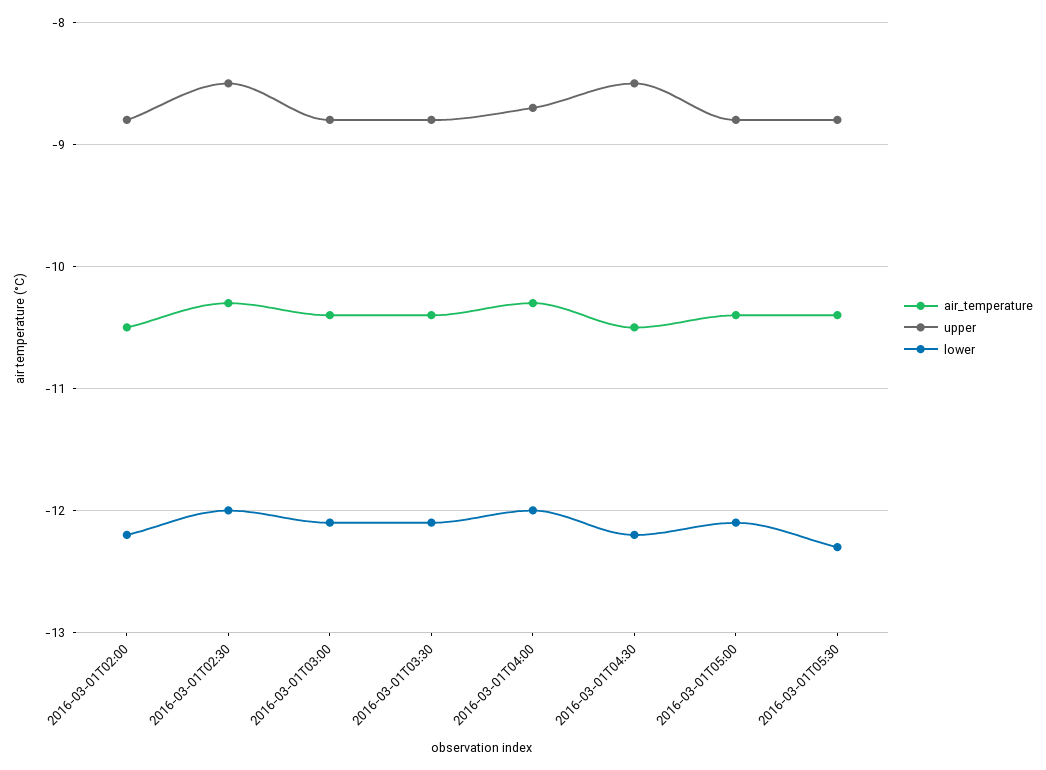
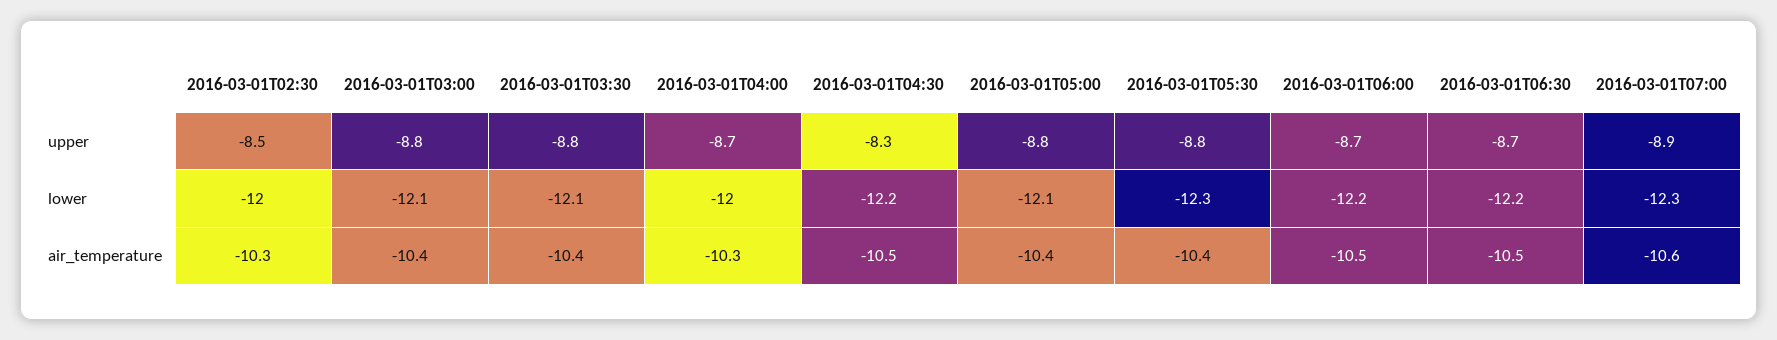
air_temperature, 2016-03-01T02:00: -10.5 -> none
upper, 2016-03-01T02:00: -8.8 -> none
lower, 2016-03-01T02:00: -12.2 -> none
upper, 2016-03-01T04:30: -8.5 -> -8.3
upper, 2016-03-01T06:00: none -> -8.7
upper, 2016-03-01T06:30: none -> -8.7
upper, 2016-03-01T07:00: none -> -8.9
lower, 2016-03-01T06:00: none -> -12.2
lower, 2016-03-01T06:30: none -> -12.2
lower, 2016-03-01T07:00: none -> -12.3
air_temperature, 2016-03-01T06:00: none -> -10.5
air_temperature, 2016-03-01T06:30: none -> -10.5
air_temperature, 2016-03-01T07:00: none -> -10.6

